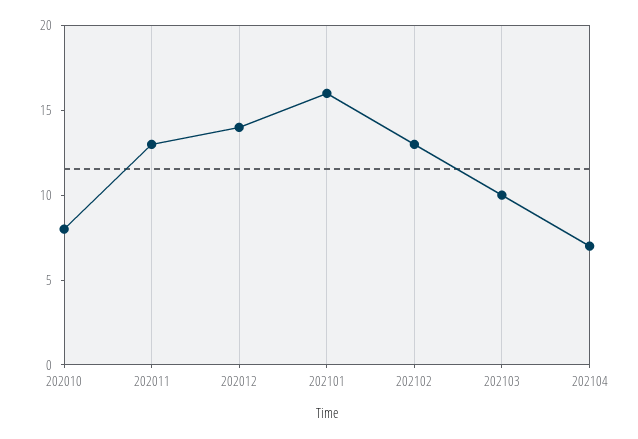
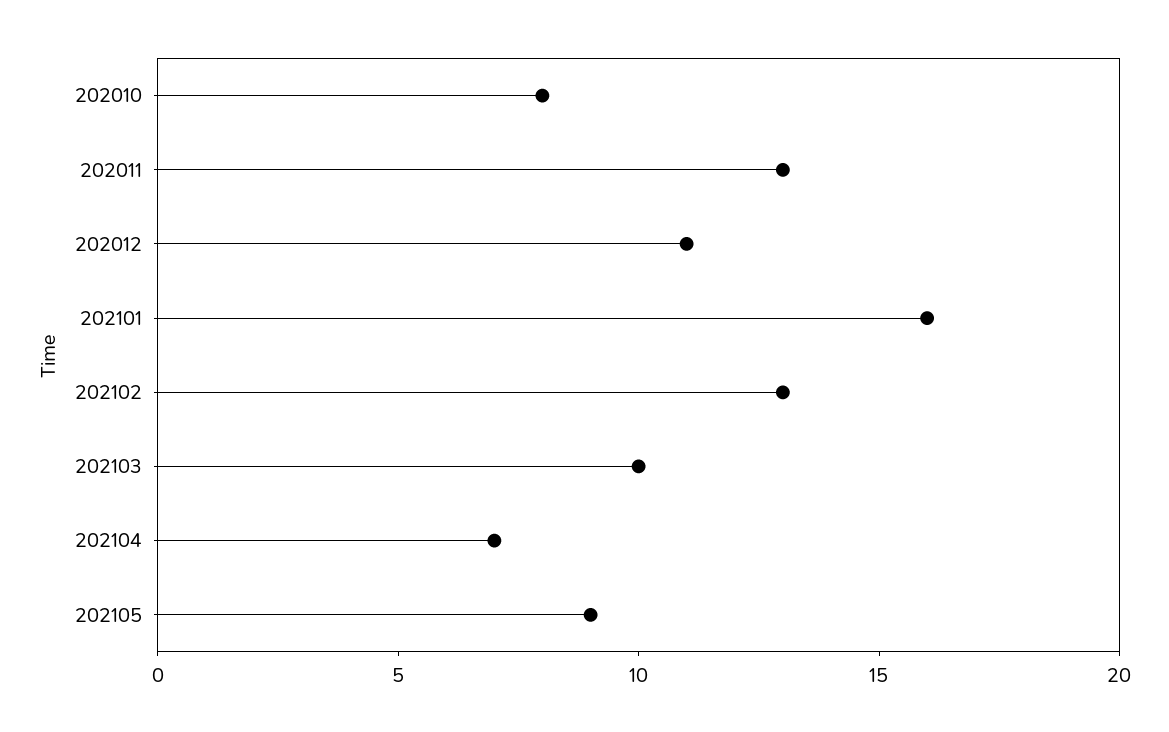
202012: 14 -> 11
202105: none -> 9

